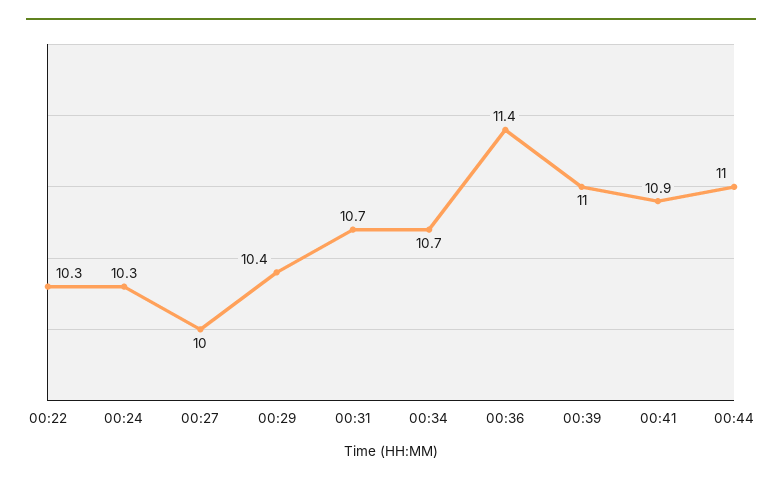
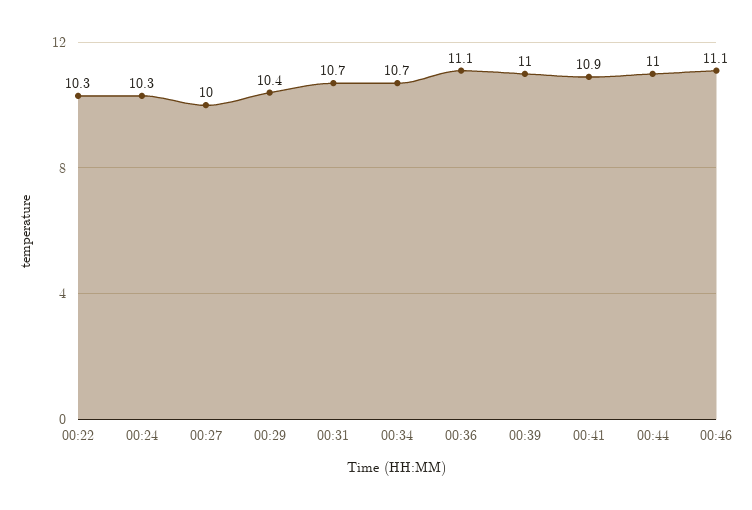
00:36: 11.4 -> 11.1
00:46: none -> 11.1

